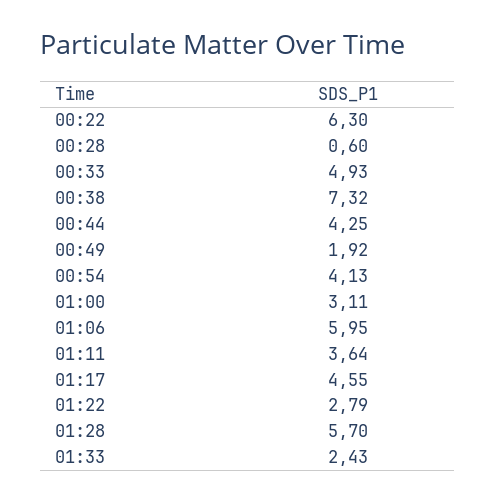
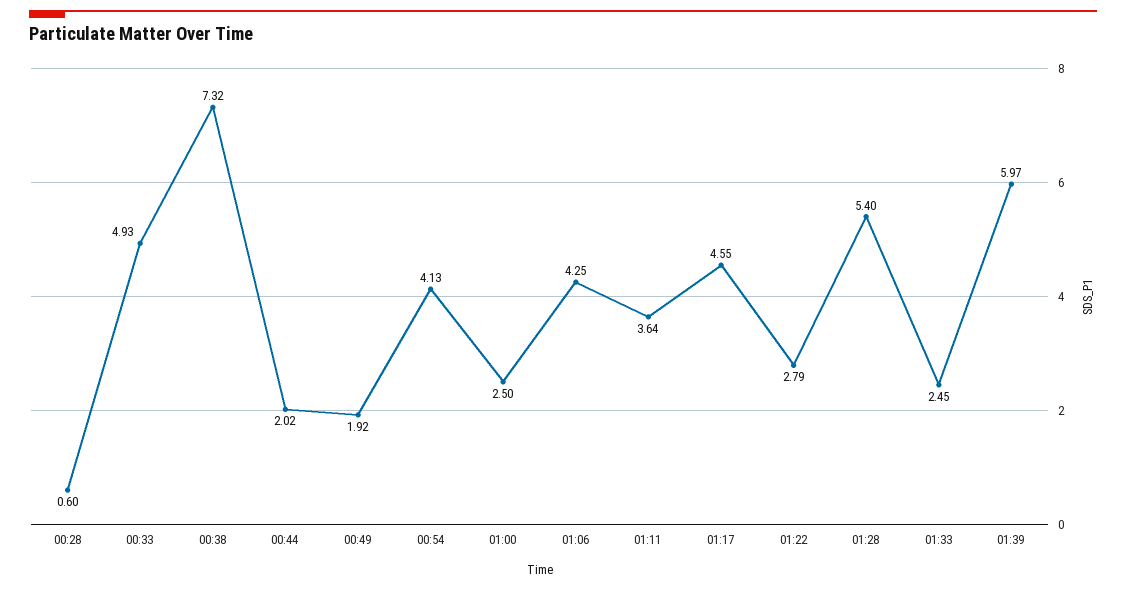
00:22: 6.3 -> none
00:44: 4.25 -> 2.02
01:00: 3.11 -> 2.5
01:06: 5.95 -> 4.25
01:28: 5.7 -> 5.4
01:33: 2.43 -> 2.45
01:39: none -> 5.97

